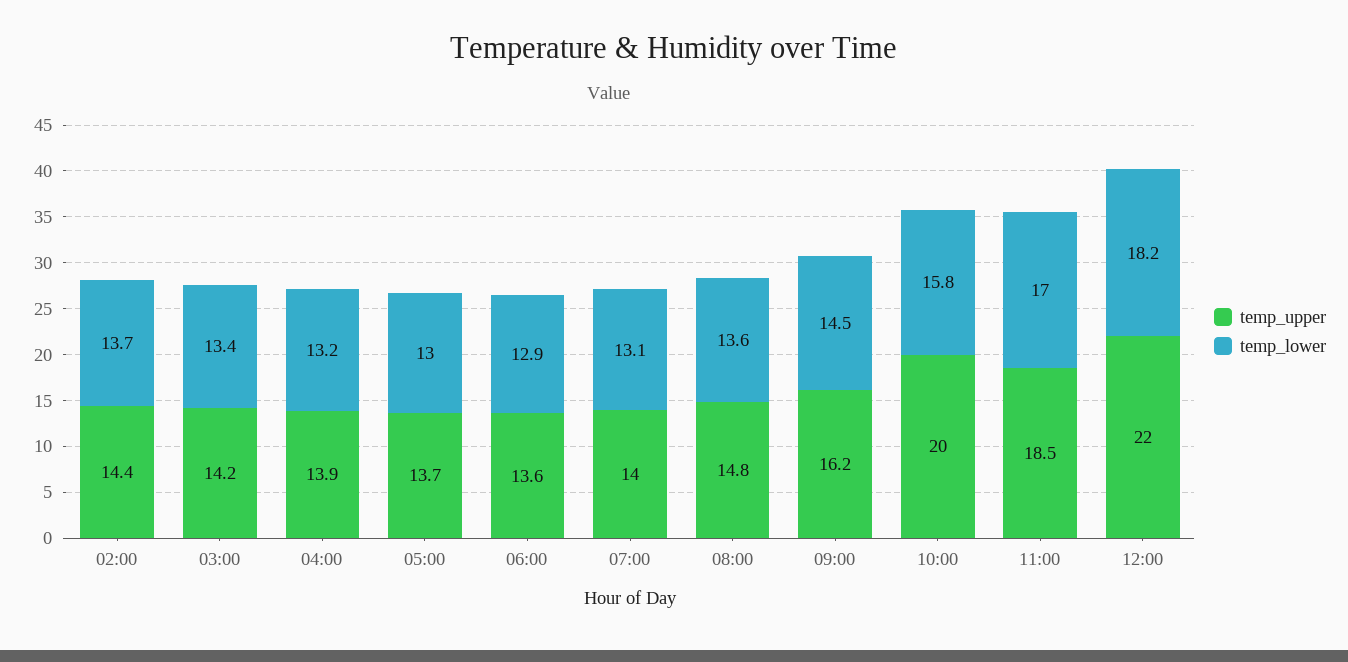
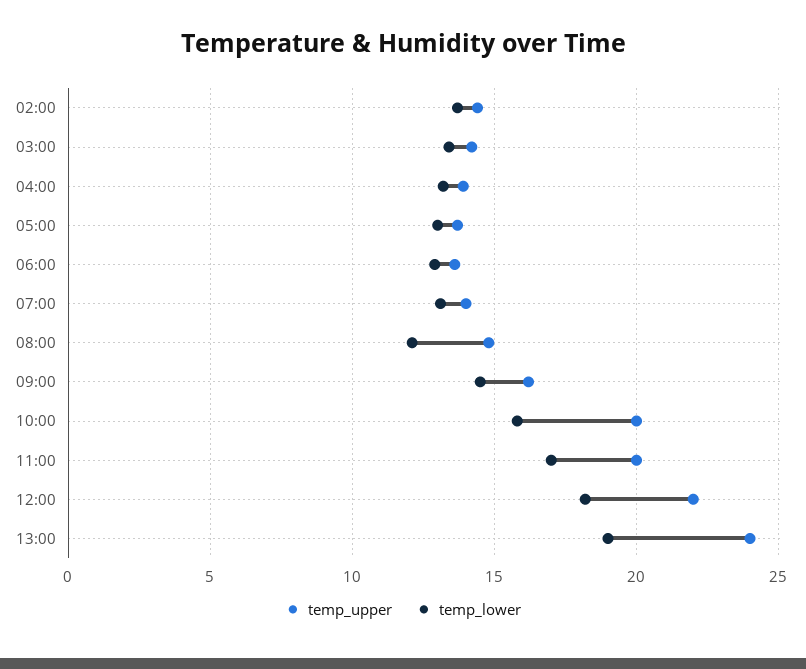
temp_lower, 08:00: 13.6 -> 12
temp_upper, 11:00: 18.5 -> 20
temp_upper, 13:00: none -> 24
temp_lower, 13:00: none -> 19

